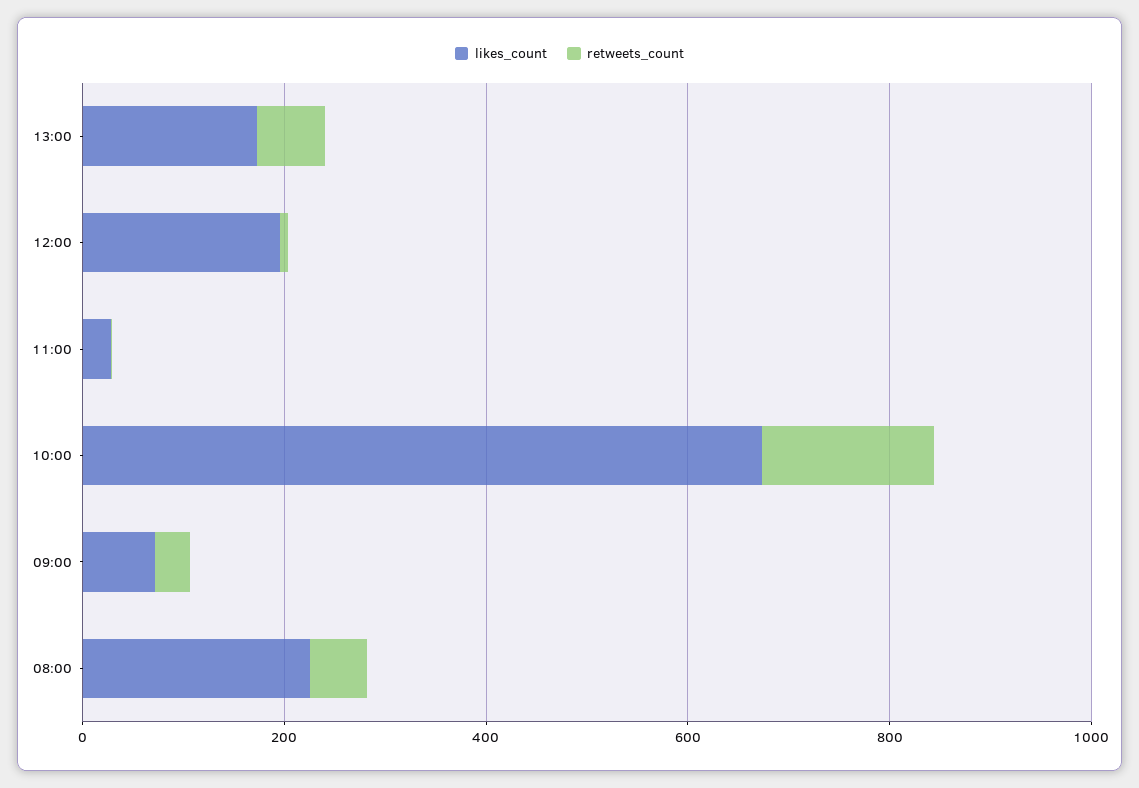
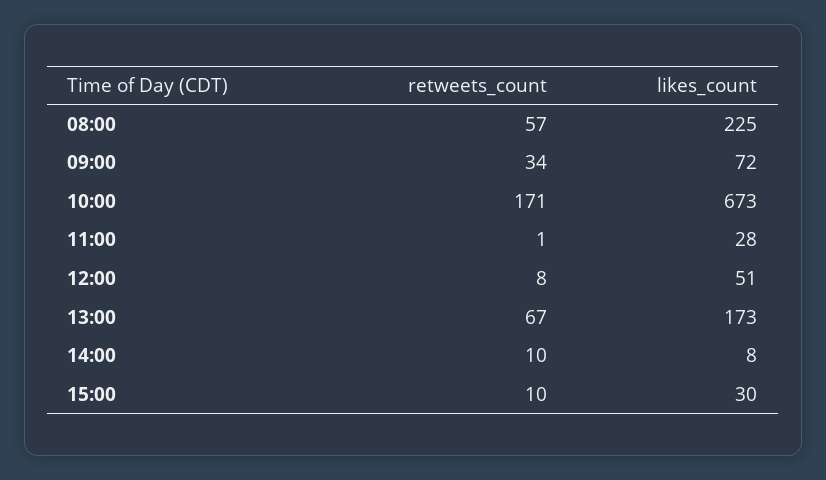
likes_count, 12:00: 200 -> 51
retweets_count, 14:00: none -> 10
likes_count, 14:00: none -> 8
retweets_count, 15:00: none -> 10
likes_count, 15:00: none -> 30

